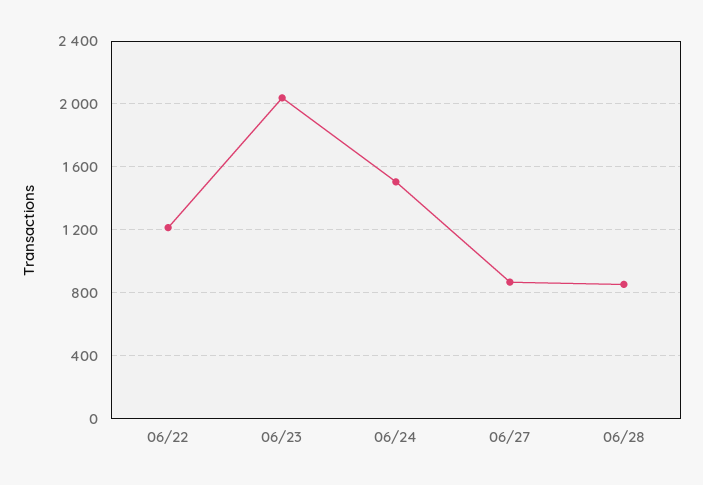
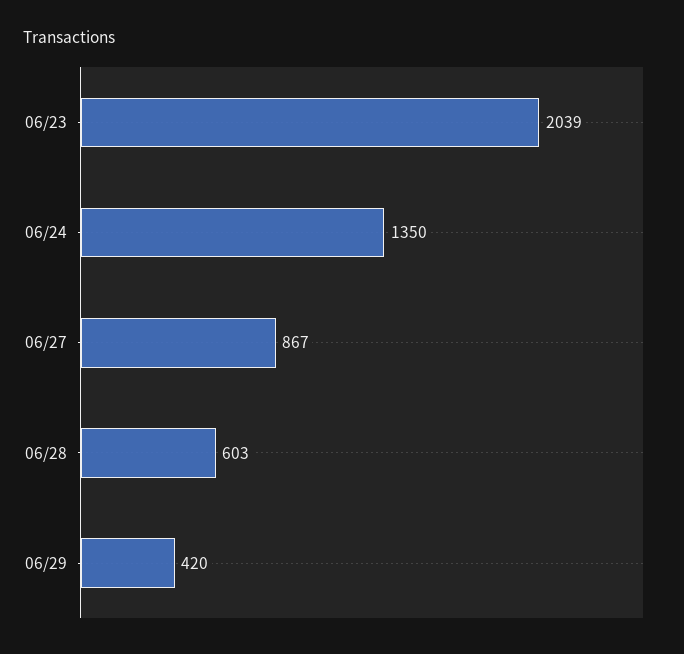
06/22: 1200 -> none
06/24: 1500 -> 1350
06/28: 850 -> 603
06/29: none -> 420

